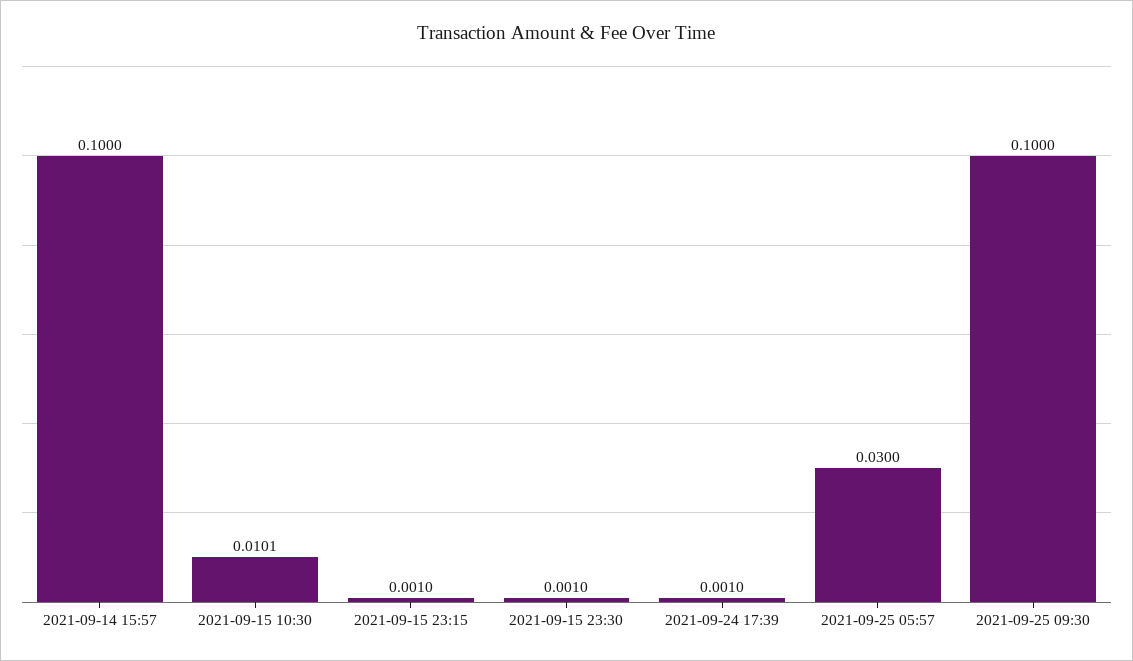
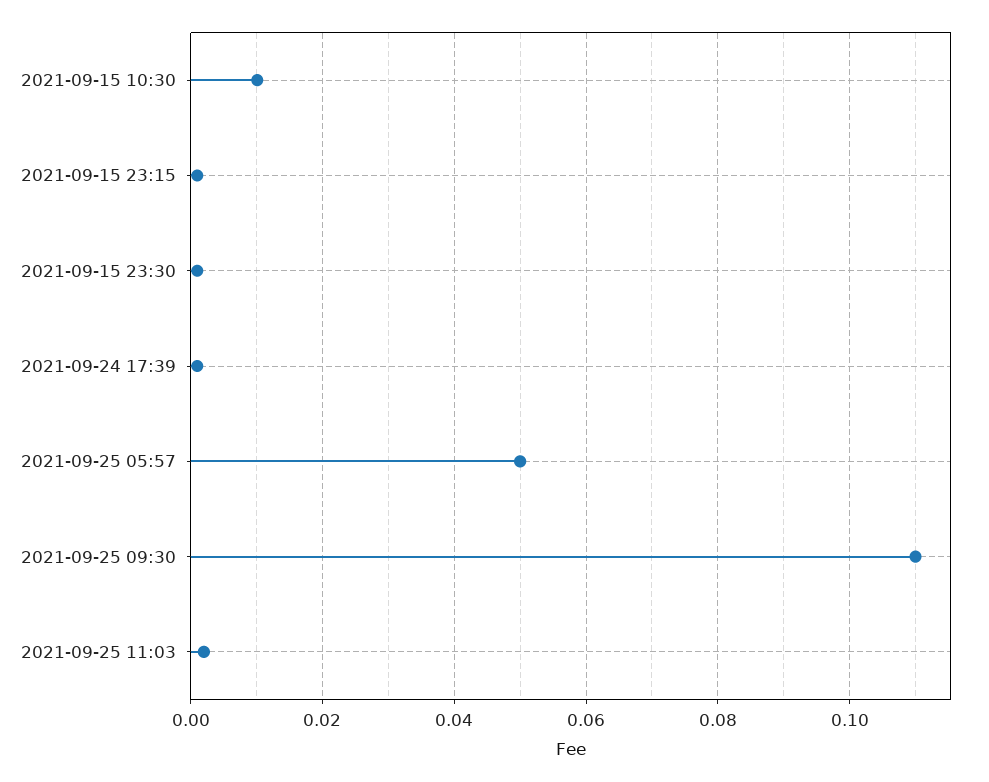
2021-09-14 15:57: 0.1 -> none
2021-09-25 05:57: 0.03 -> 0.05
2021-09-25 09:30: 0.1 -> 0.11
2021-09-25 11:03: none -> 0.002

